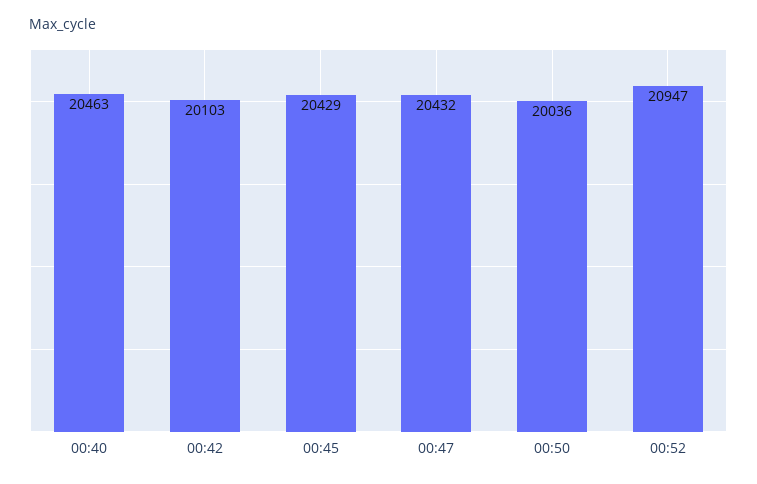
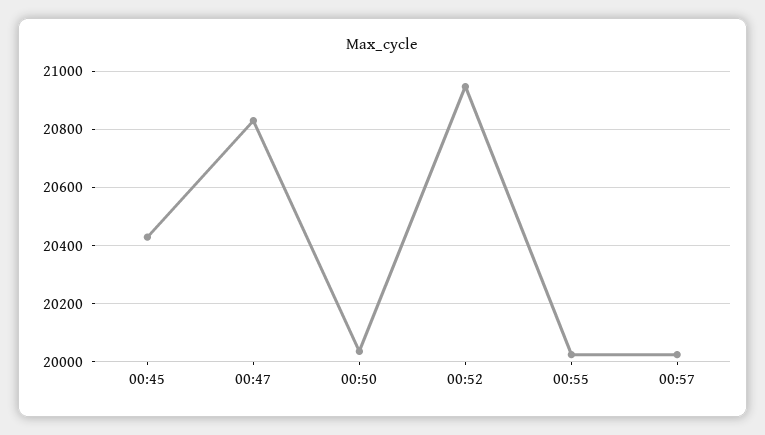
00:40: 20463 -> none
00:42: 20103 -> none
00:47: 20432 -> 20825
00:55: none -> 20025
00:57: none -> 20025

